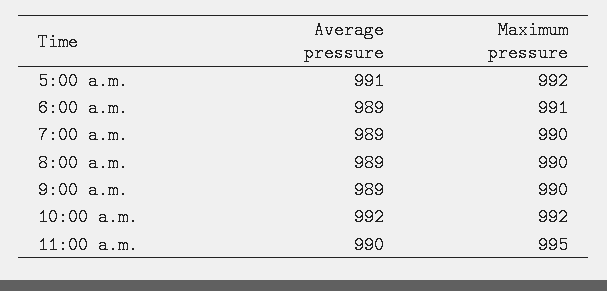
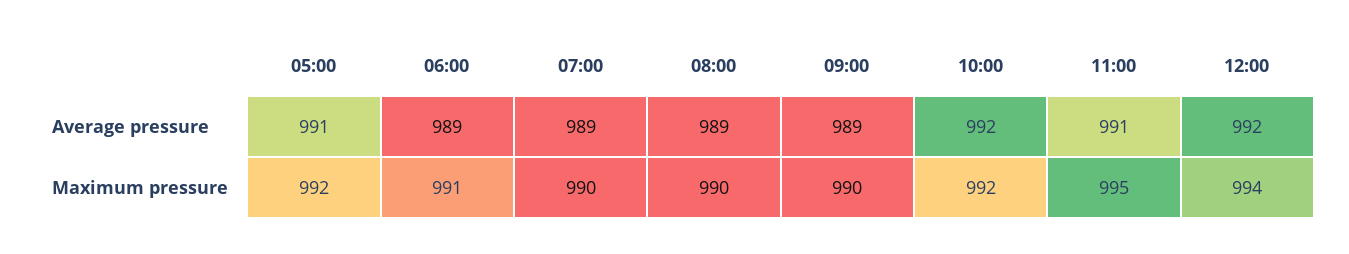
Average pressure, 11:00 a.m.: 990 -> 991
Average pressure, 12:00: none -> 992
Maximum pressure, 12:00: none -> 994

